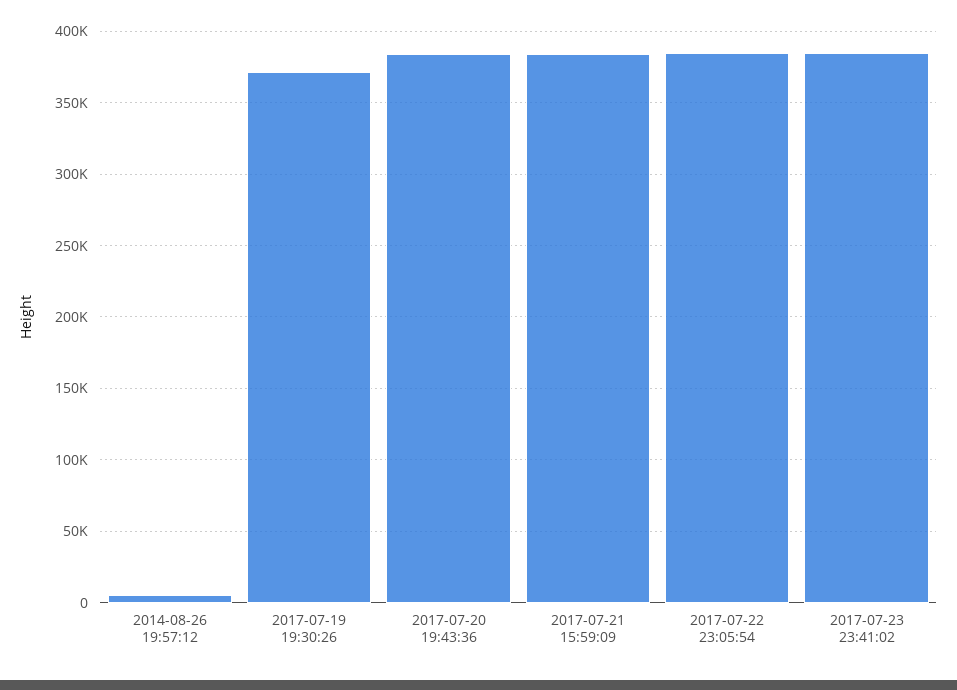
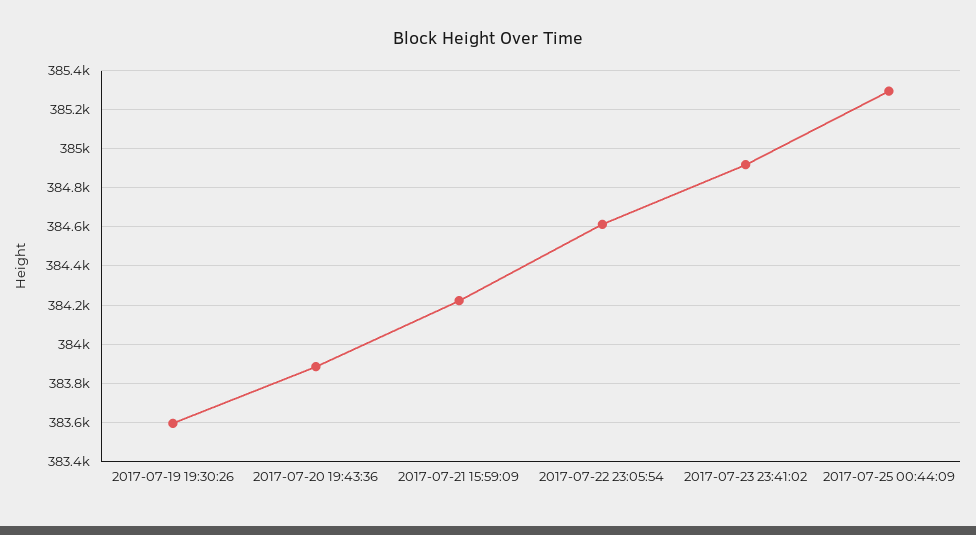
2014-08-26 19:57:12: 5000 -> none
2017-07-19 19:30:26: 370000 -> 383600
2017-07-25 00:44:09: none -> 385300

